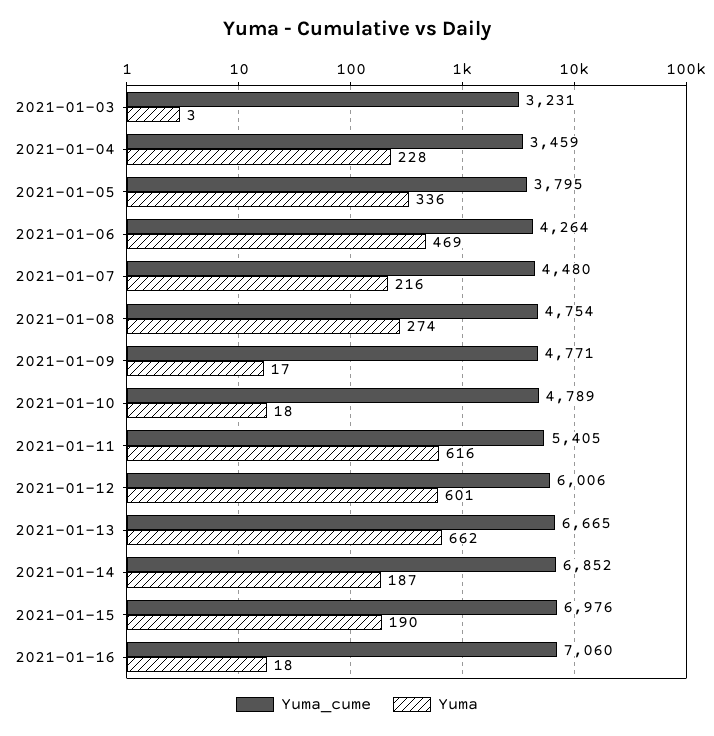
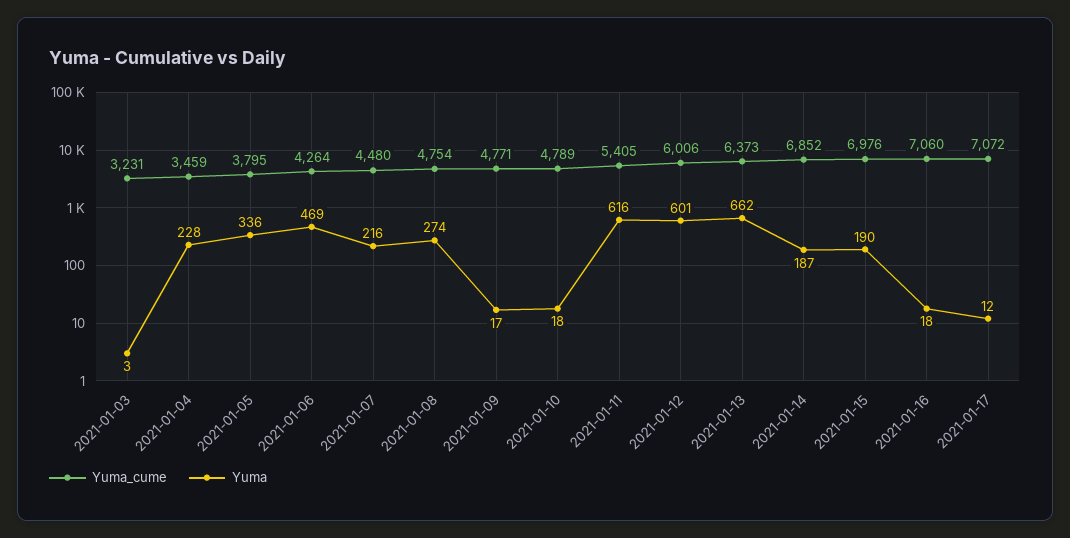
Yuma_cume, 2021-01-13: 6665 -> 6373
Yuma_cume, 2021-01-17: none -> 7072
Yuma, 2021-01-17: none -> 12

